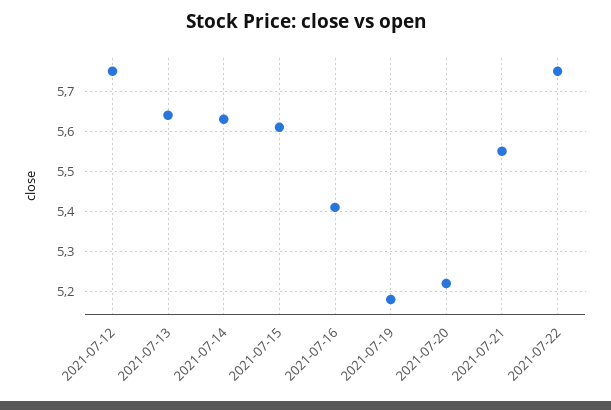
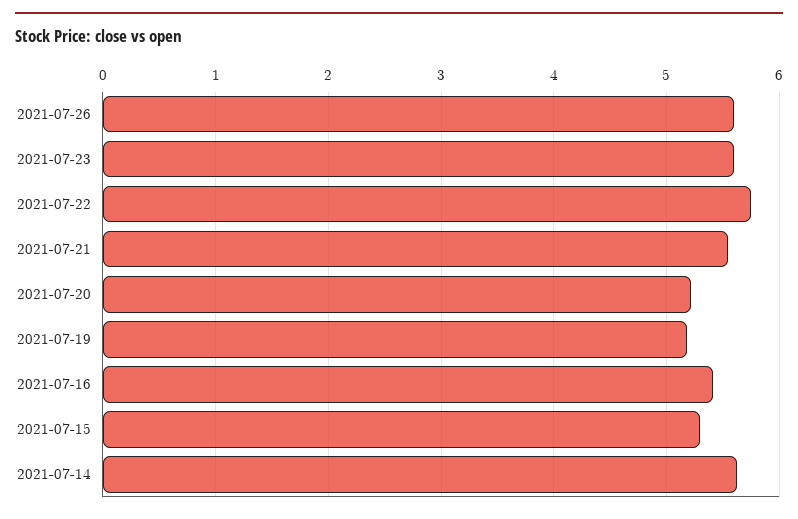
2021-07-12: 5.75 -> none
2021-07-13: 5.65 -> none
2021-07-15: 5.6 -> 5.3
2021-07-26: none -> 5.6
2021-07-23: none -> 5.6

